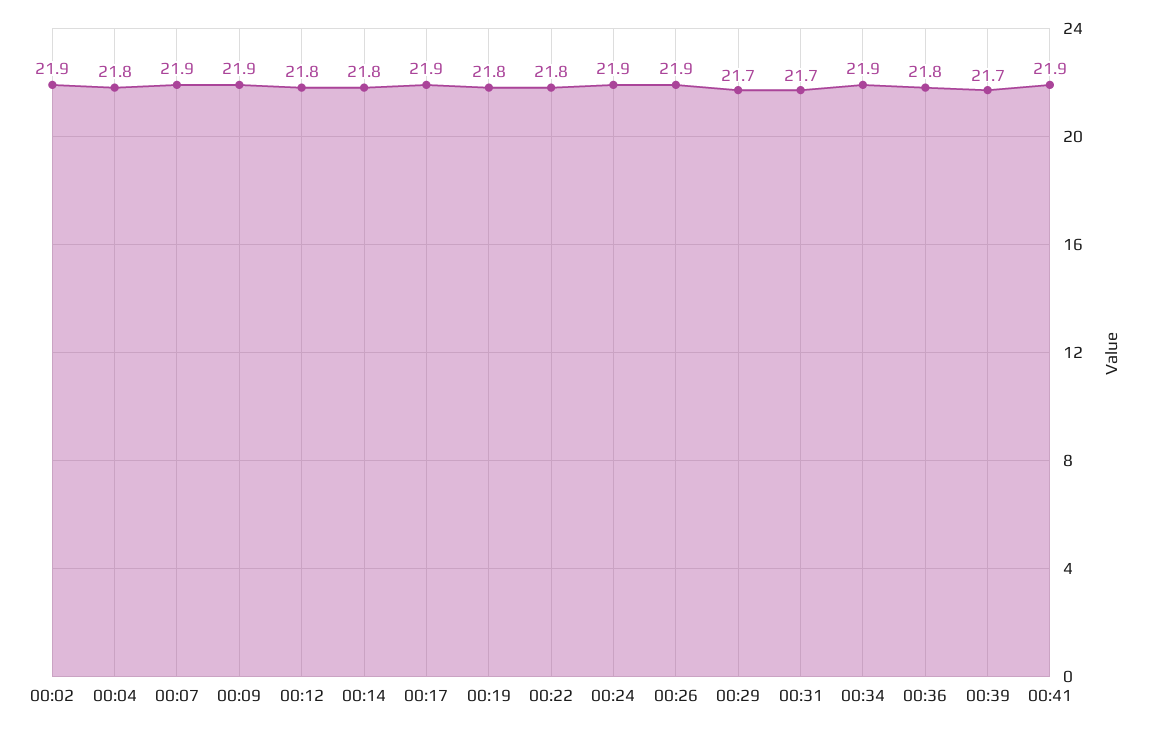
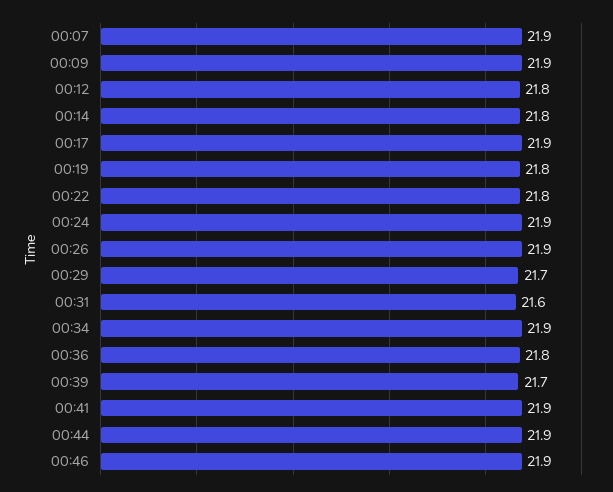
00:02: 21.9 -> none
00:04: 21.8 -> none
00:31: 21.7 -> 21.6
00:44: none -> 21.9
00:46: none -> 21.9

